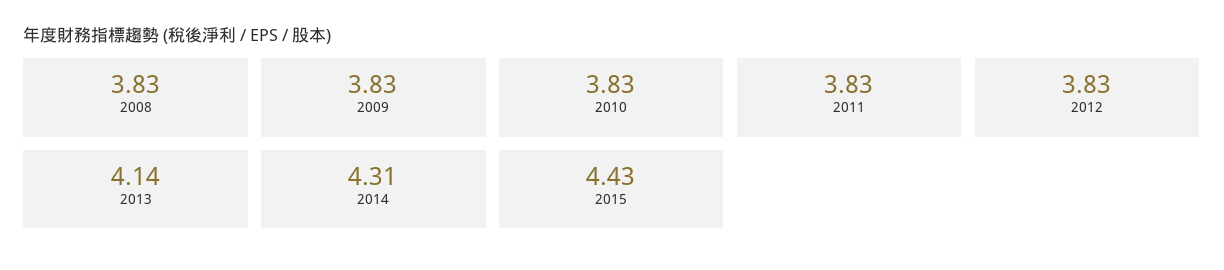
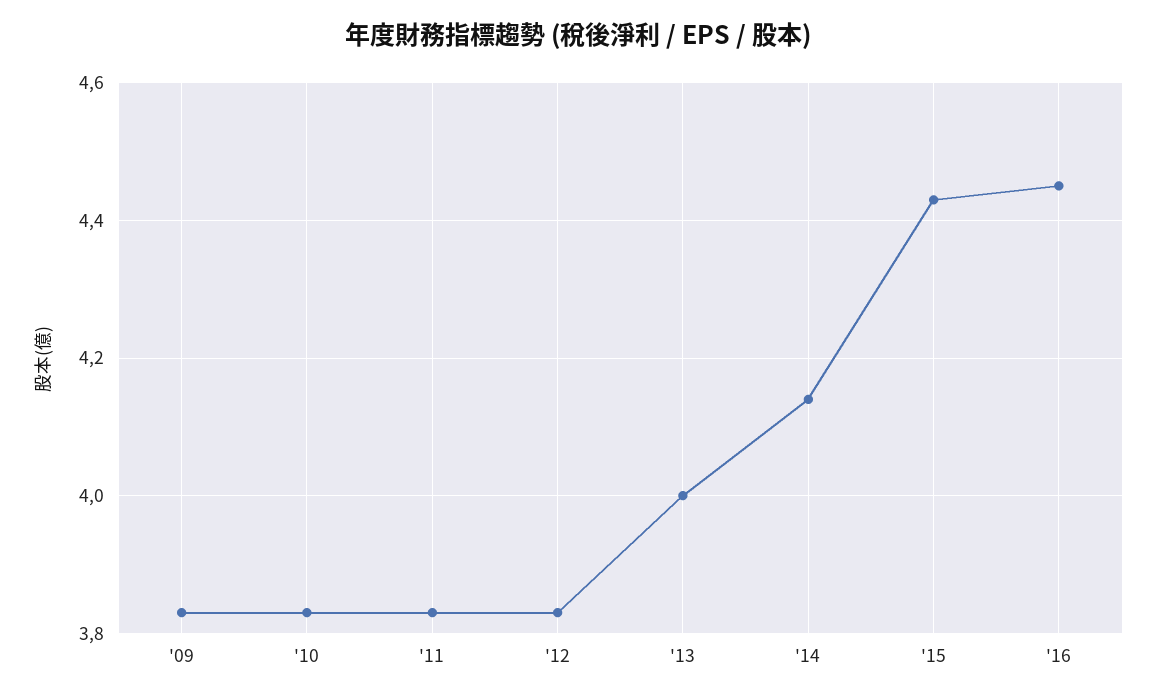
2008: 3.83 -> none
2013: 4.14 -> 4
2014: 4.31 -> 4.15
'16: none -> 4.45

